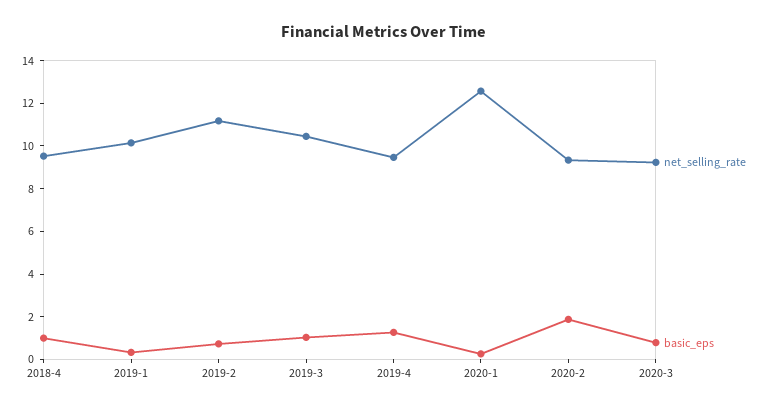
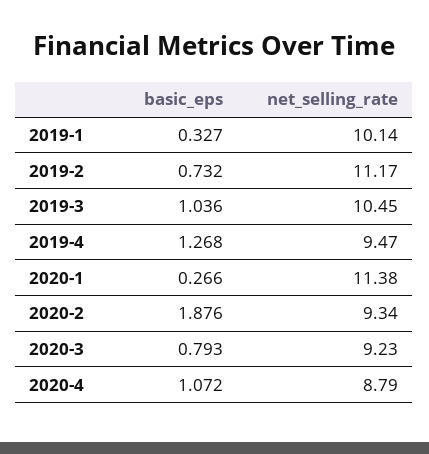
net_selling_rate, 2018-4: 9.5 -> none
basic_eps, 2018-4: 1 -> none
net_selling_rate, 2020-1: 12.5 -> 11.38
basic_eps, 2020-4: none -> 1.072
net_selling_rate, 2020-4: none -> 8.79

